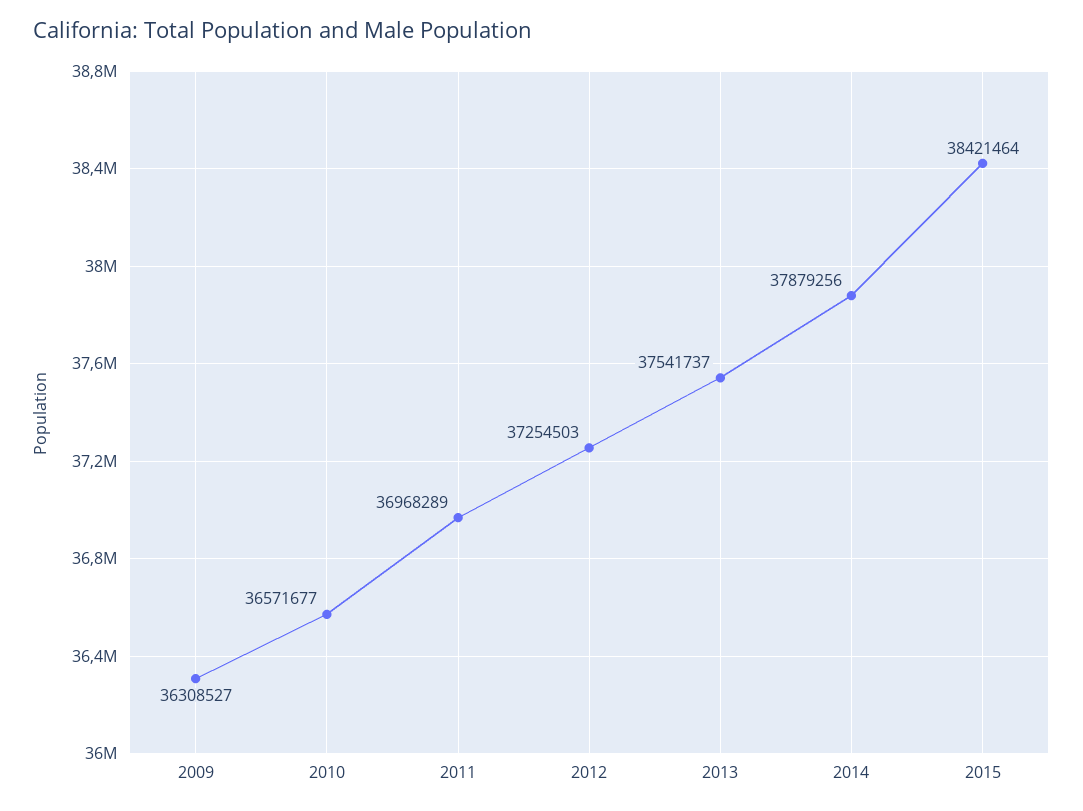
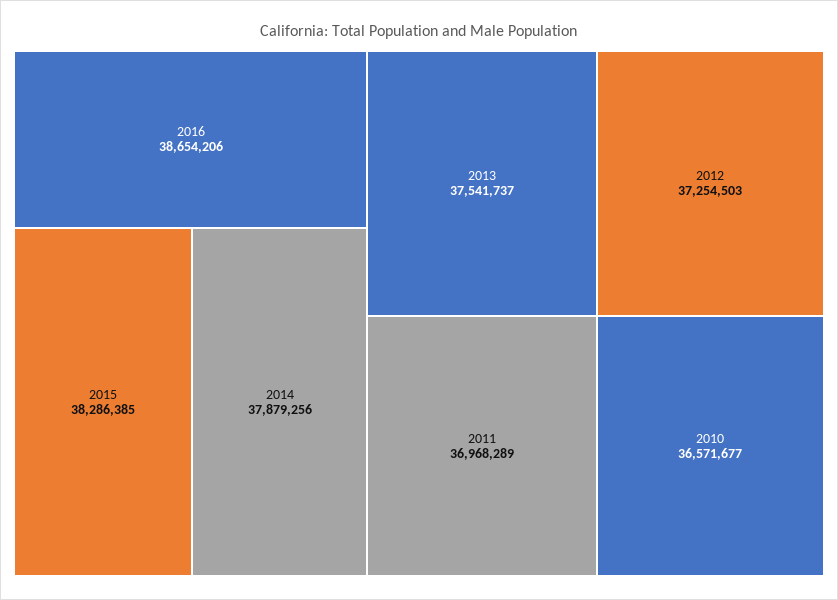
2009: 36308527 -> none
2015: 38421464 -> 38286385
2016: none -> 38654206

